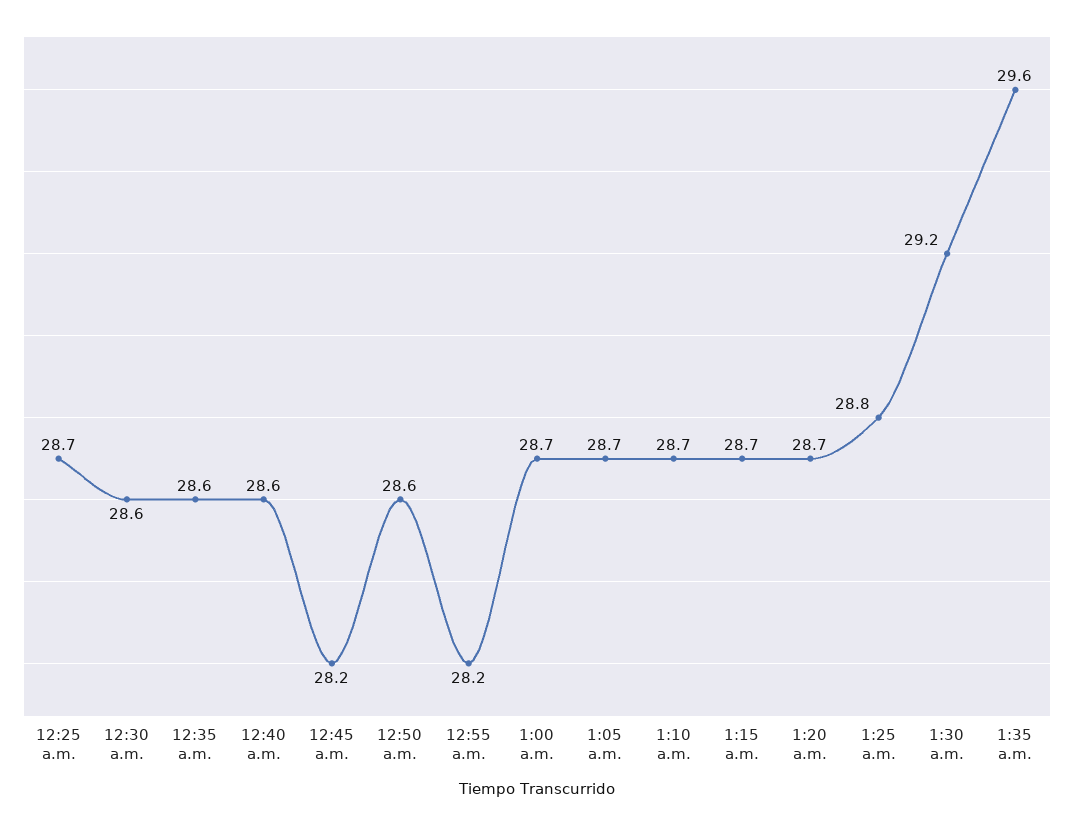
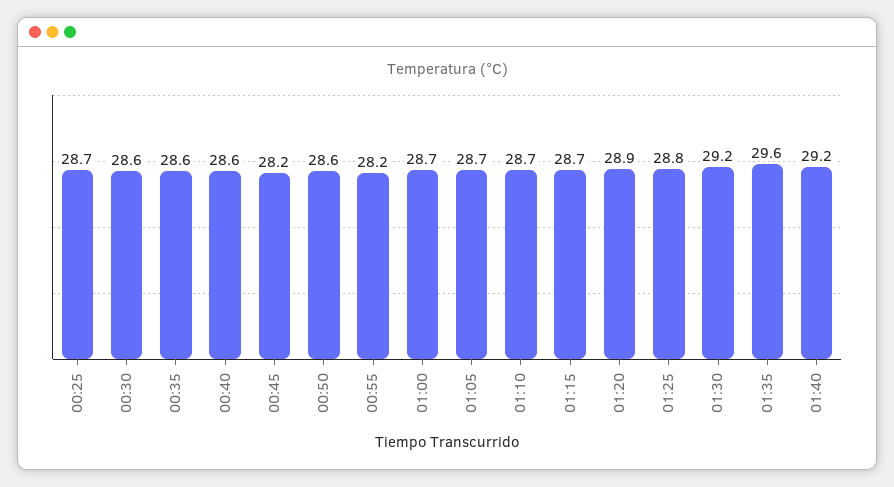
1:20 a.m.: 28.7 -> 28.9
01:40: none -> 29.2

